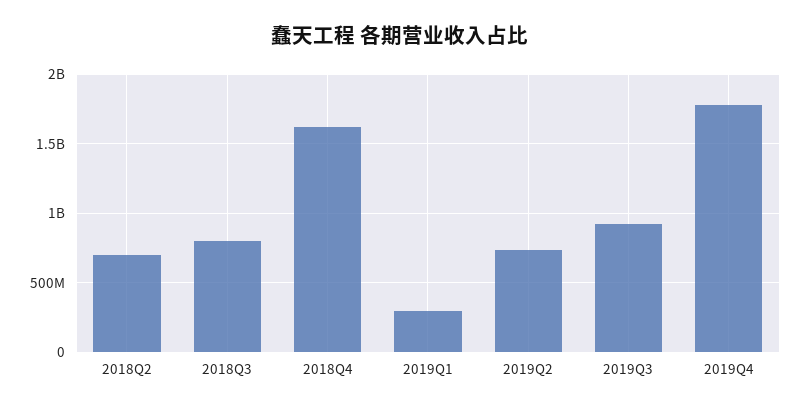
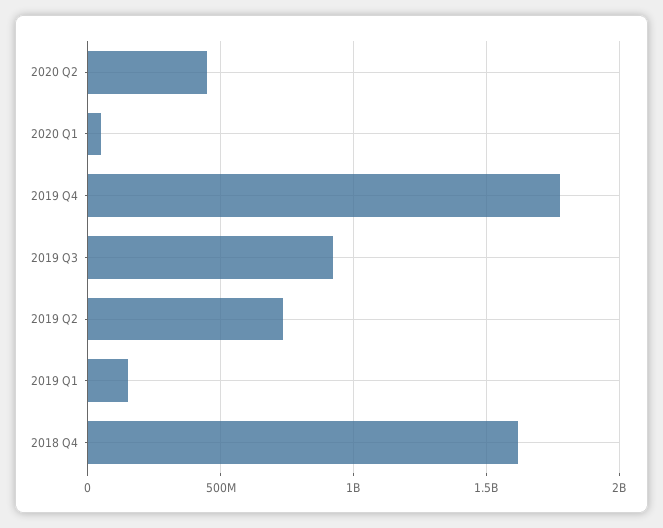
2018Q2: 700000000 -> none
2018Q3: 800000000 -> none
2019Q1: 300000000 -> 150000000
2020 Q2: none -> 450000000
2020 Q1: none -> 50000000

